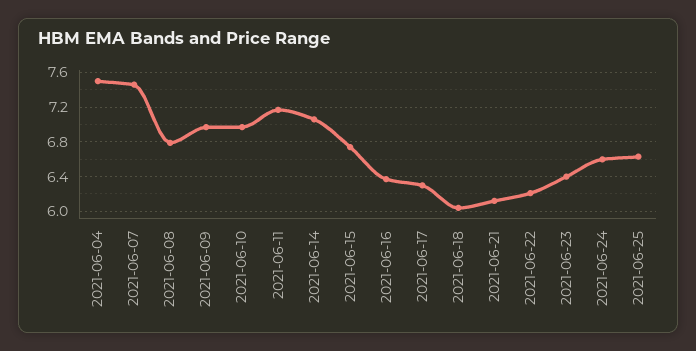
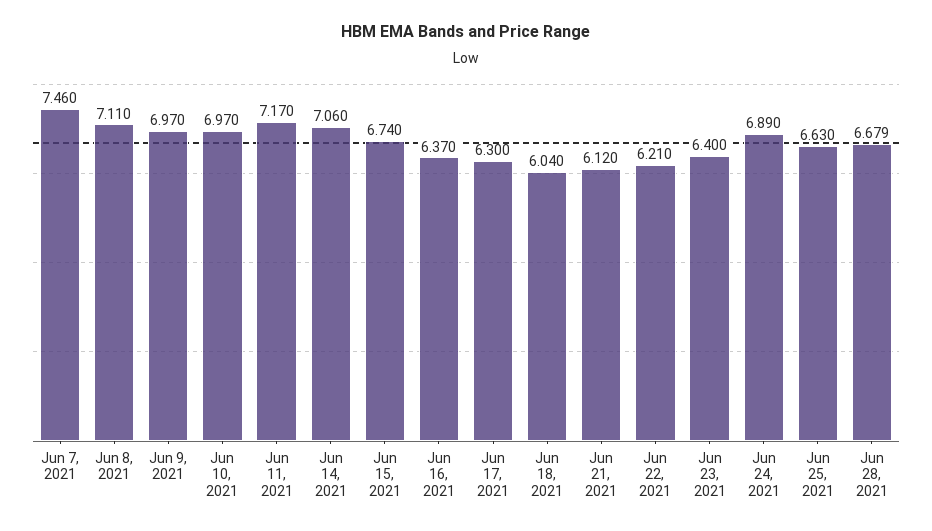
2021-06-04: 7.5 -> none
2021-06-08: 6.8 -> 7.11
2021-06-24: 6.6 -> 6.89
Jun 28, 2021: none -> 6.679

